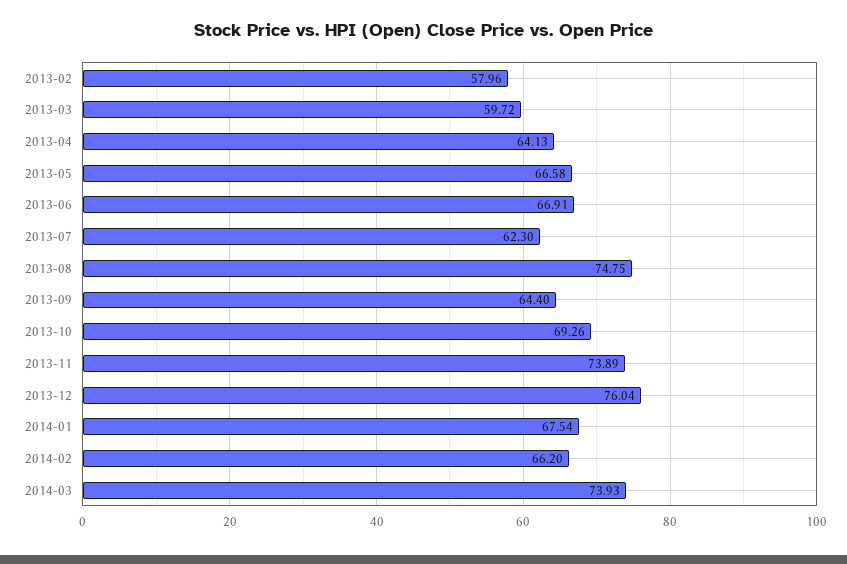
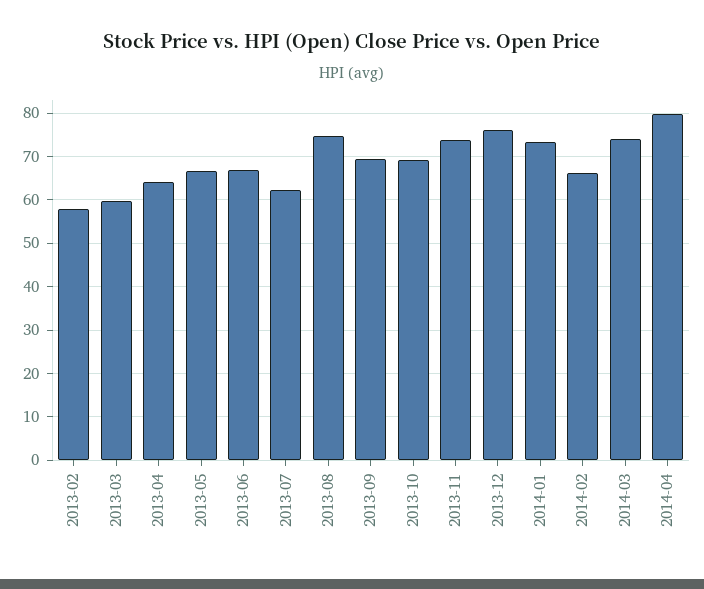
2013-09: 64.4 -> 70
2014-01: 67.54 -> 74
2014-04: none -> 80

